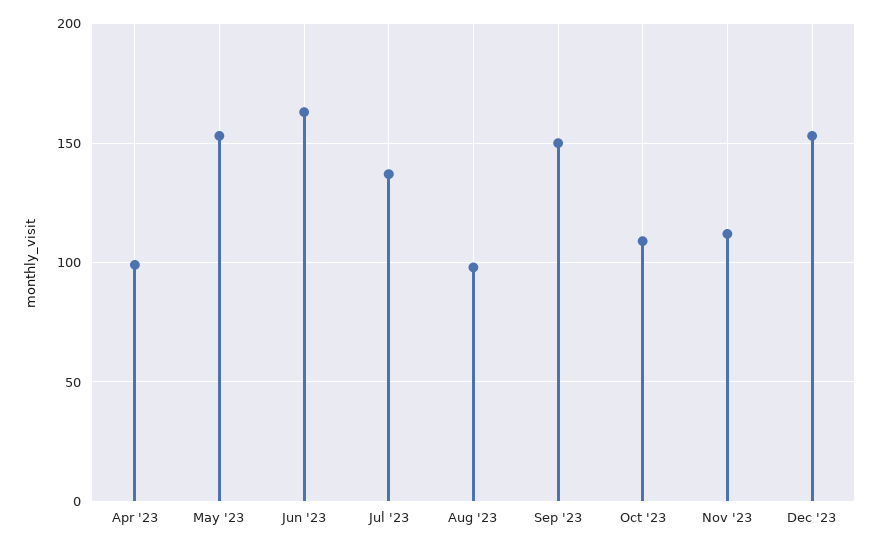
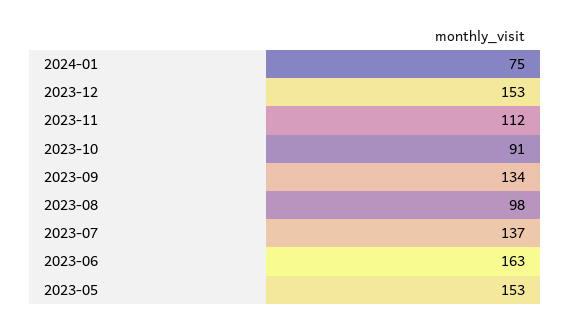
Apr '23: 100 -> none
Sep '23: 150 -> 134
Oct '23: 110 -> 91
2024-01: none -> 75

